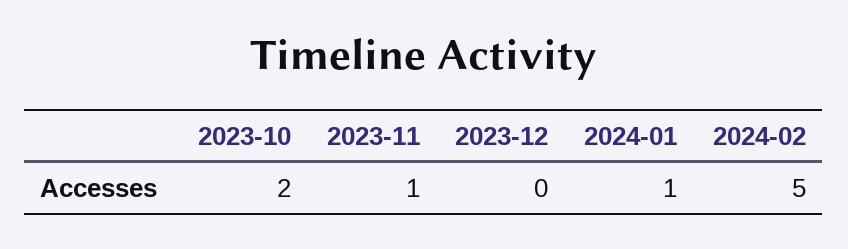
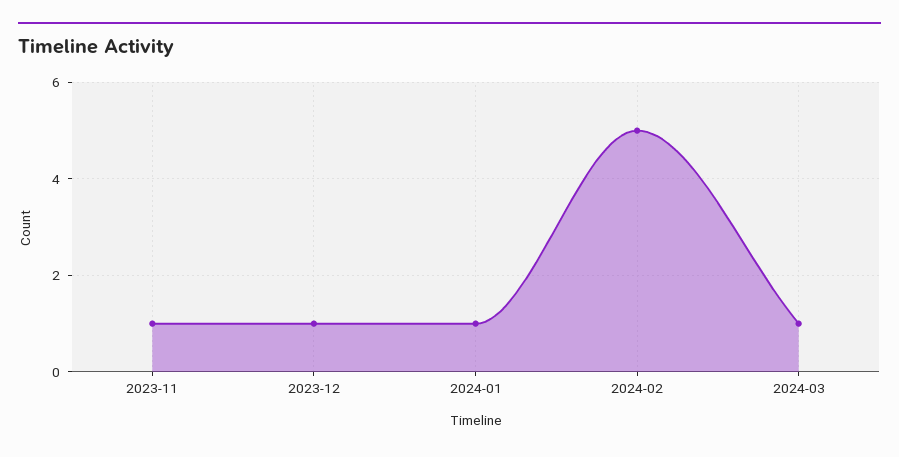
2023-10: 2 -> none
2023-12: 0 -> 1
2024-03: none -> 1

